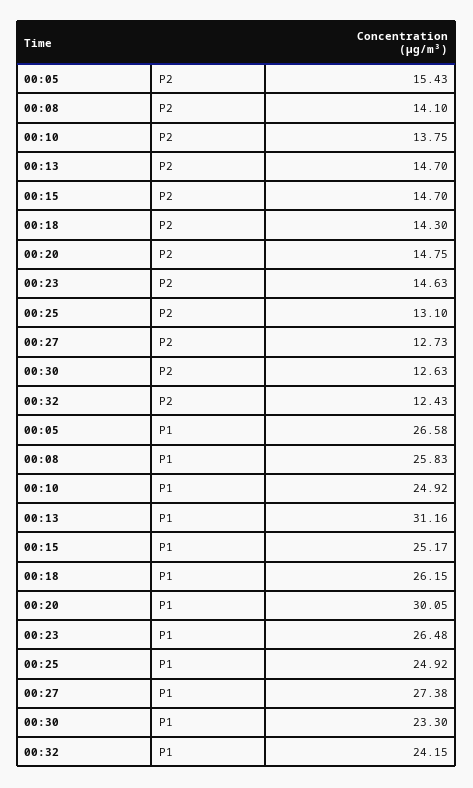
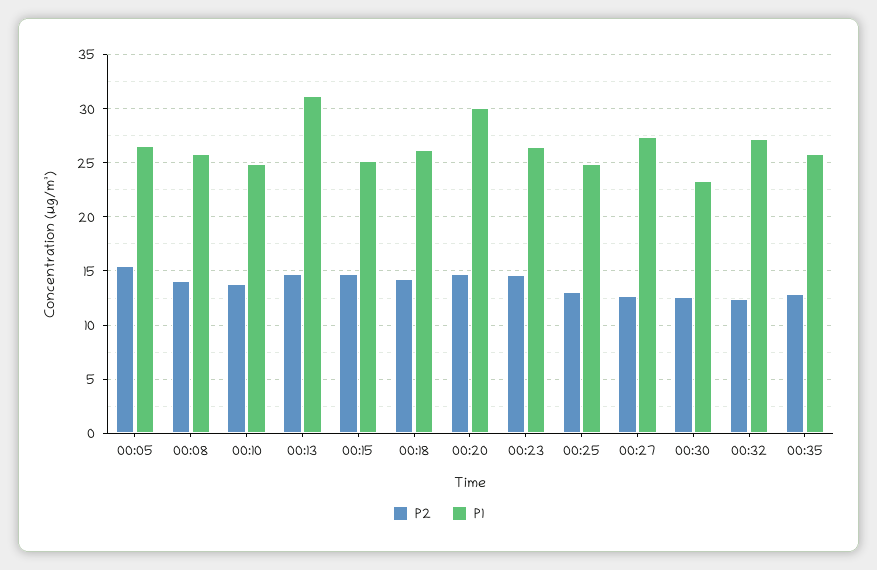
P1, 00:32: 24.15 -> 27
P2, 00:35: none -> 13
P1, 00:35: none -> 26

